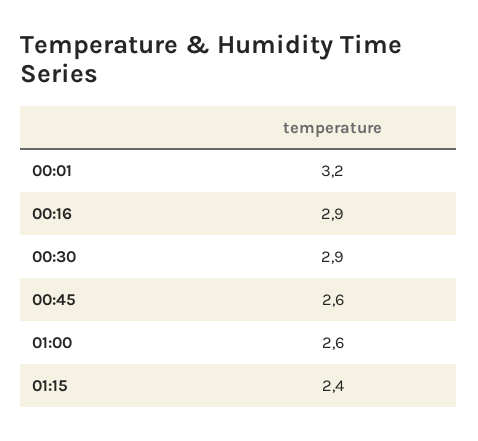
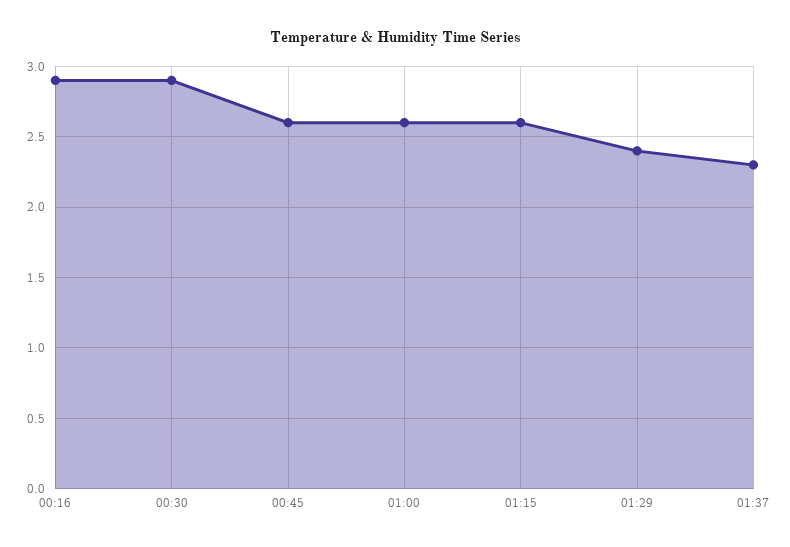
00:01: 3.2 -> none
01:15: 2.4 -> 2.6
01:29: none -> 2.4
01:37: none -> 2.3

